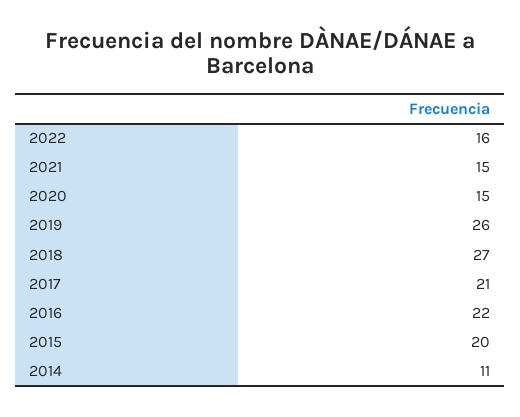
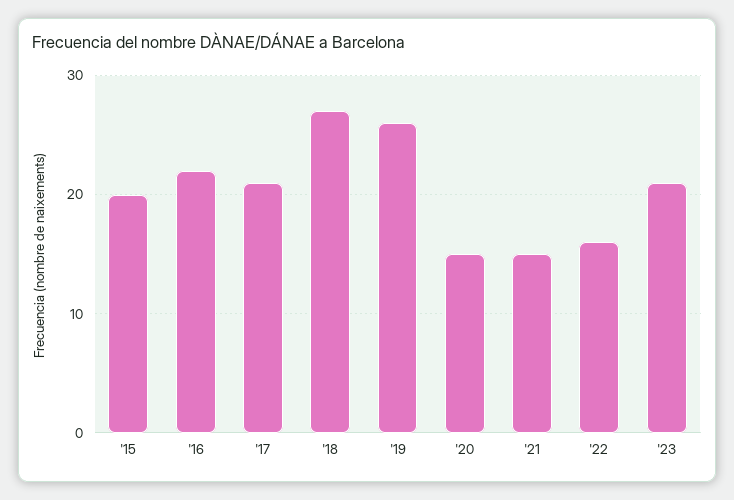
2014: 11 -> none
'23: none -> 21

